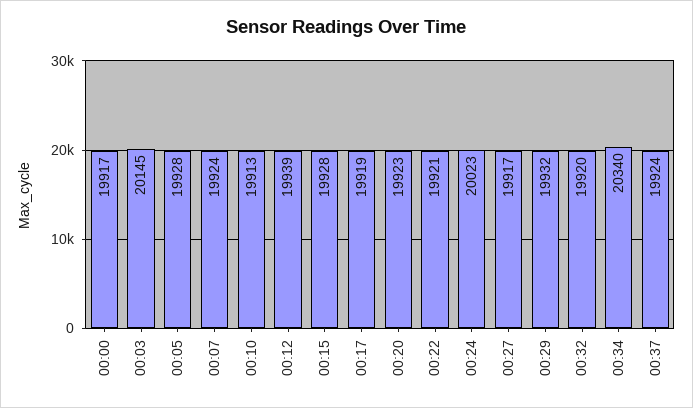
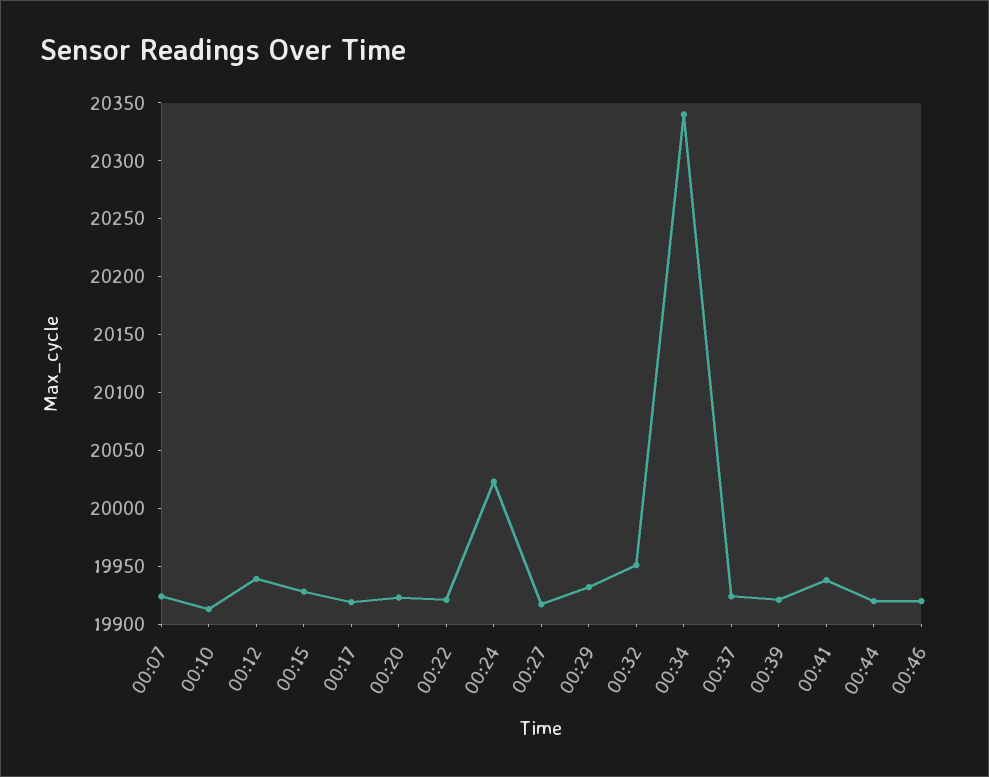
00:00: 19917 -> none
00:03: 20145 -> none
00:05: 19928 -> none
00:32: 19920 -> 19950
00:39: none -> 19920
00:41: none -> 19940
00:44: none -> 19920
00:46: none -> 19920

